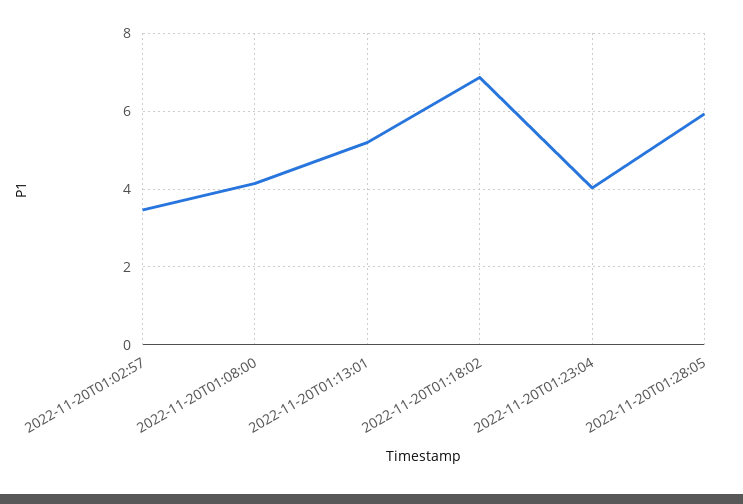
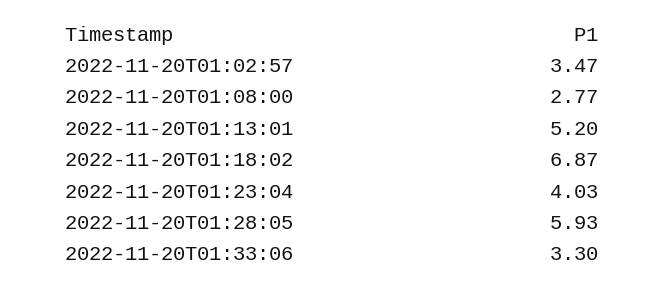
2022-11-20T01:08:00: 4.2 -> 2.77
2022-11-20T01:33:06: none -> 3.3

